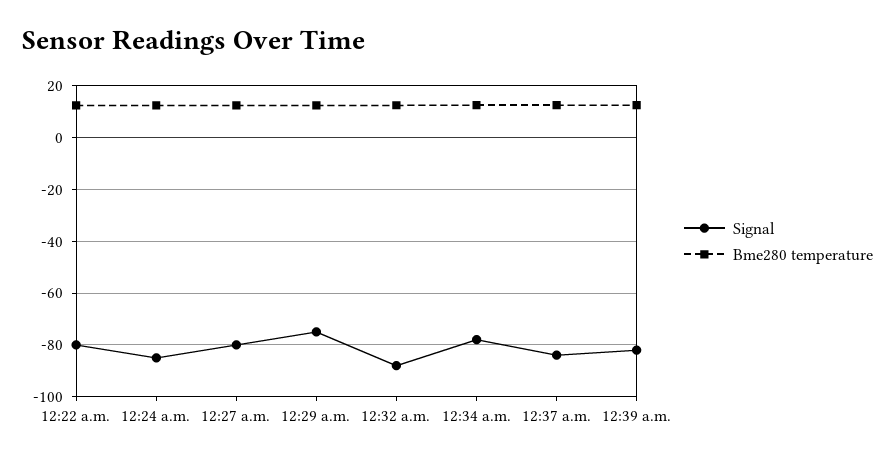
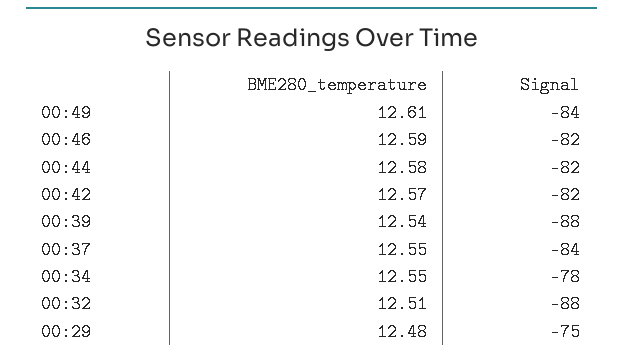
Signal, 12:22 a.m.: -80 -> none
Bme280 temperature, 12:22 a.m.: 12.5 -> none
Signal, 12:24 a.m.: -85 -> none
Bme280 temperature, 12:24 a.m.: 12.5 -> none
Signal, 12:27 a.m.: -80 -> none
Bme280 temperature, 12:27 a.m.: 12.5 -> none
Signal, 12:39 a.m.: -82.5 -> -88
Bme280 temperature, 00:49: none -> 12.61
Signal, 00:49: none -> -84
Bme280 temperature, 00:46: none -> 12.59
Signal, 00:46: none -> -82
Bme280 temperature, 00:44: none -> 12.58
Signal, 00:44: none -> -82
Bme280 temperature, 00:42: none -> 12.57
Signal, 00:42: none -> -82

